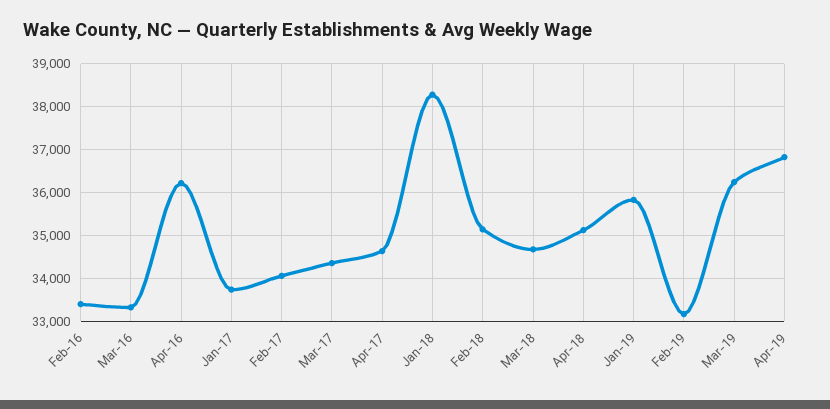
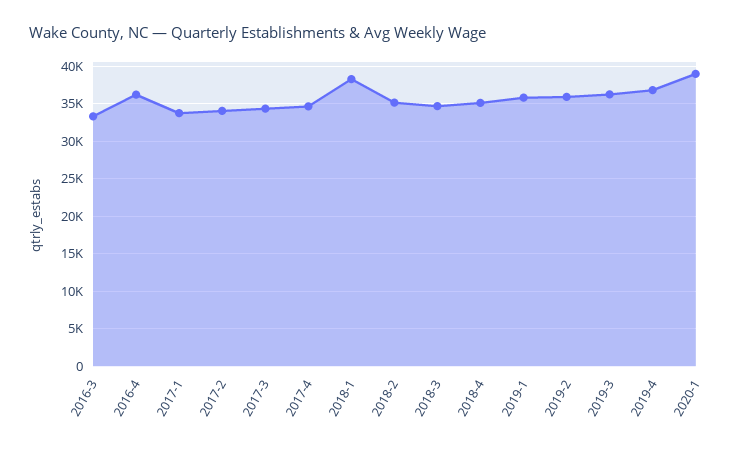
Feb-16: 33400 -> none
Feb-19: 33200 -> 36000
2020-1: none -> 39000

